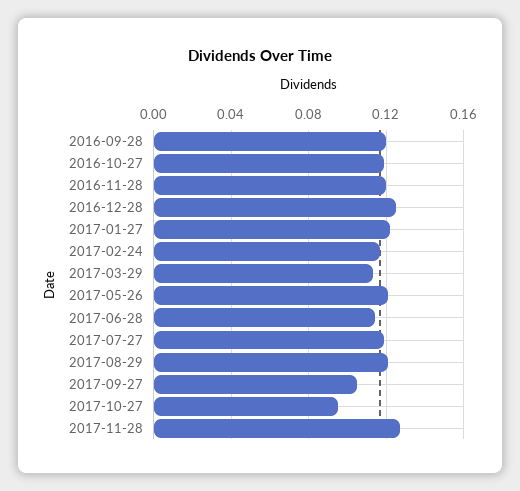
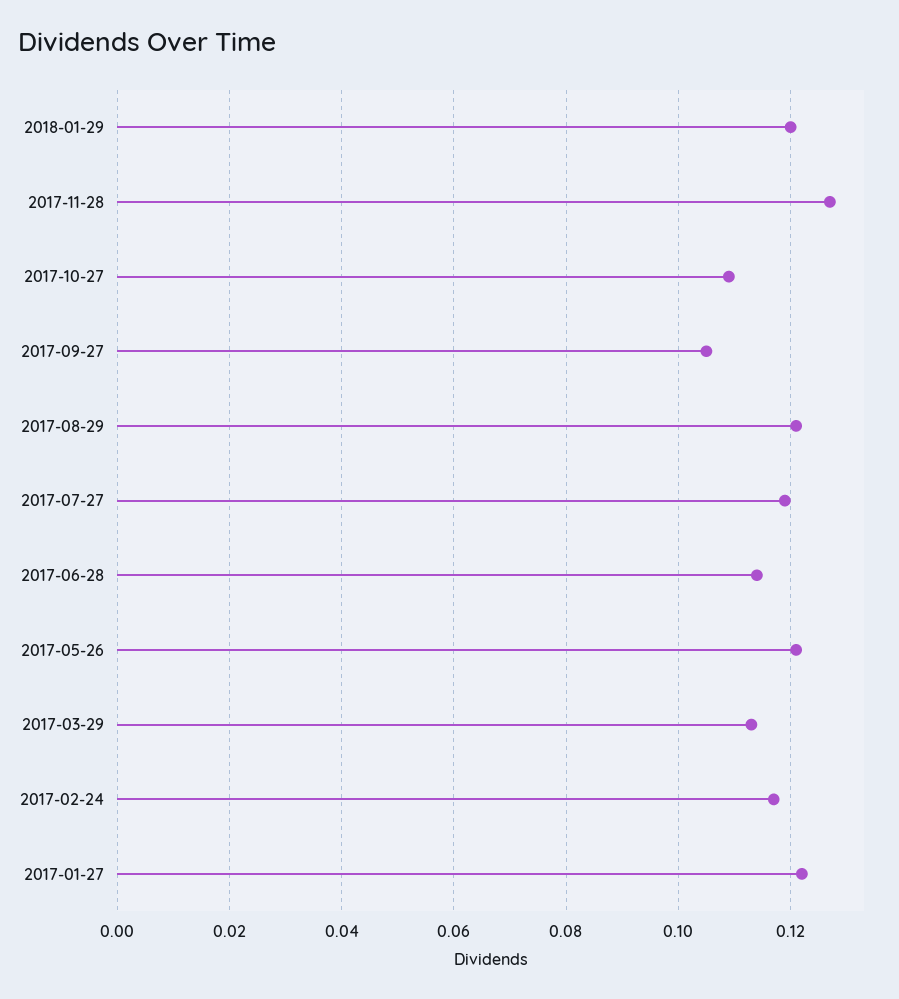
2016-09-28: 0.12 -> none
2016-10-27: 0.12 -> none
2016-11-28: 0.12 -> none
2016-12-28: 0.125 -> none
2017-10-27: 0.095 -> 0.11
2018-01-29: none -> 0.12

